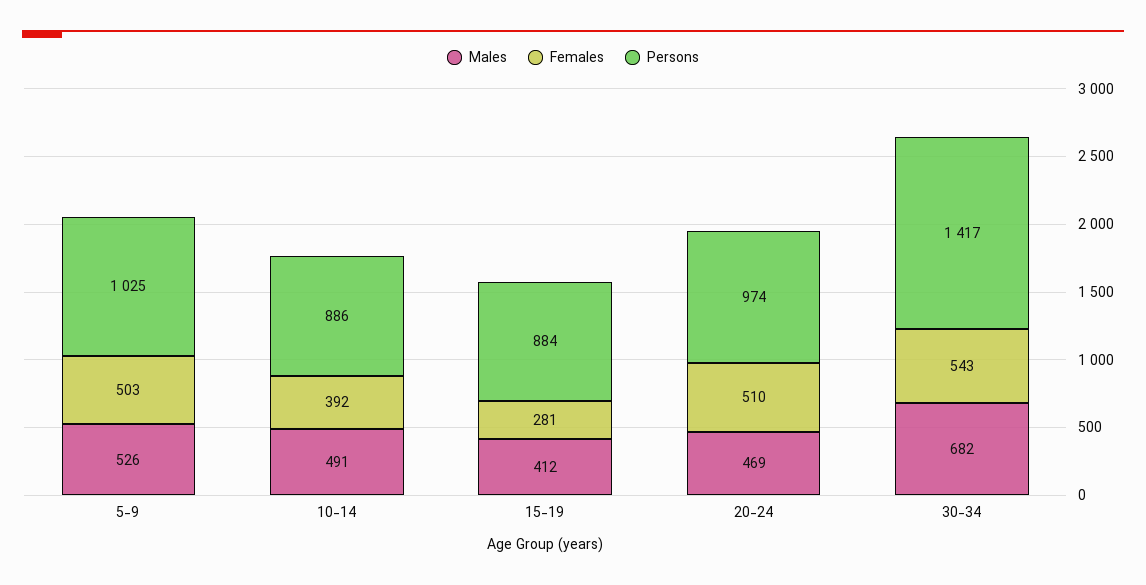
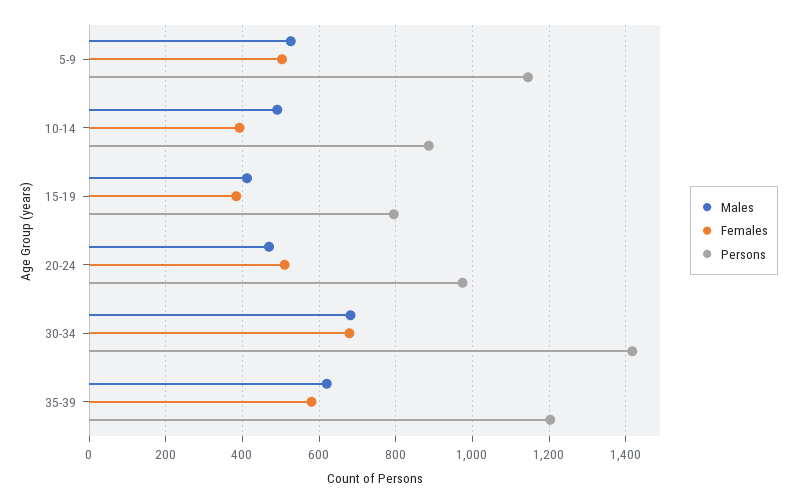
Persons, 5-9: 1025 -> 1140
Females, 15-19: 281 -> 380
Persons, 15-19: 884 -> 800
Females, 30-34: 543 -> 680
Males, 35-39: none -> 620
Females, 35-39: none -> 580
Persons, 35-39: none -> 1200

